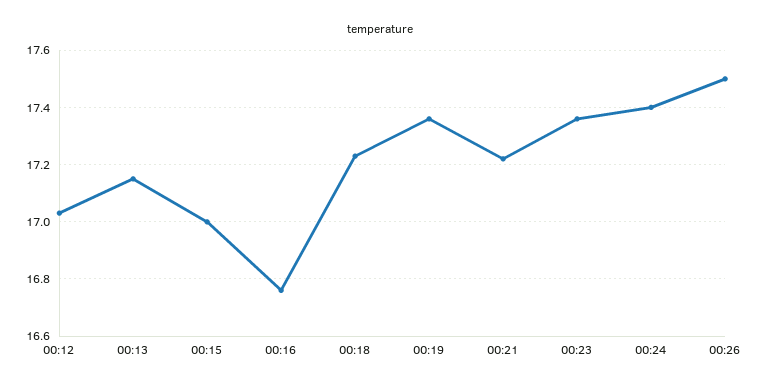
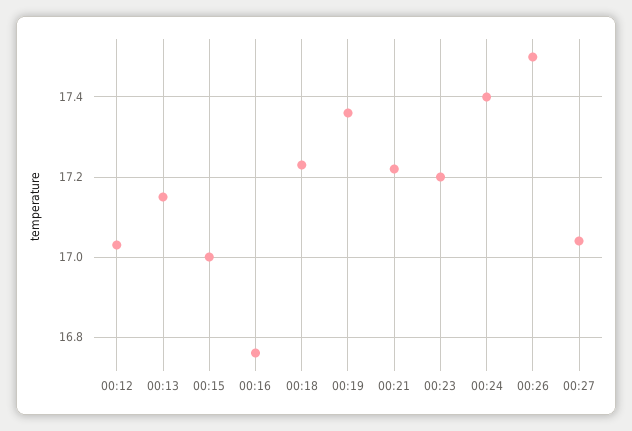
00:23: 17.35 -> 17.2
00:27: none -> 17.05

